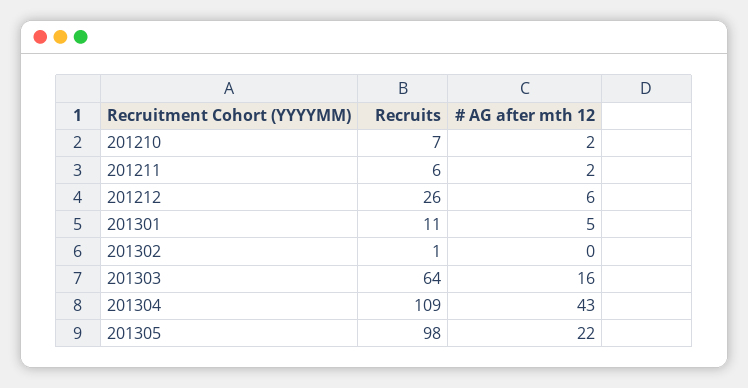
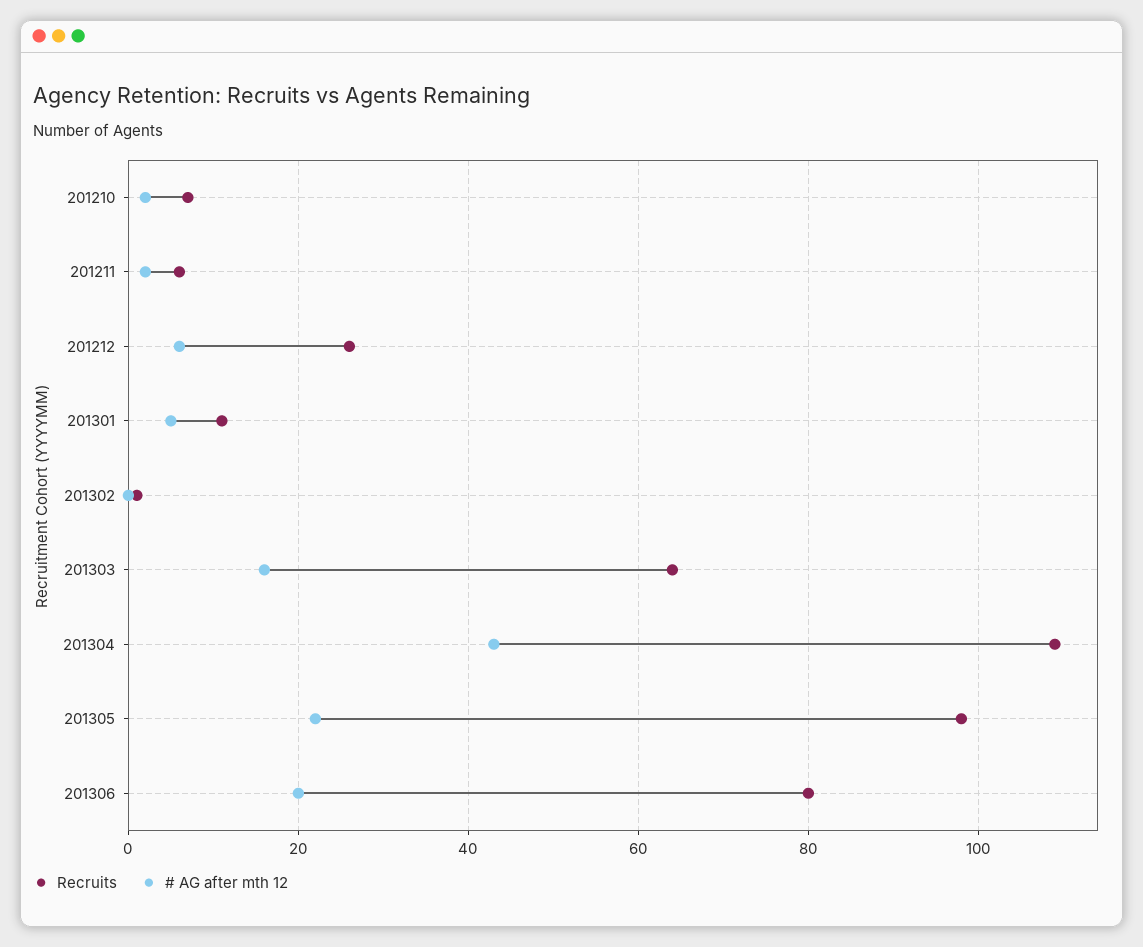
Recruits, 201306: none -> 80
# AG after mth 12, 201306: none -> 20

